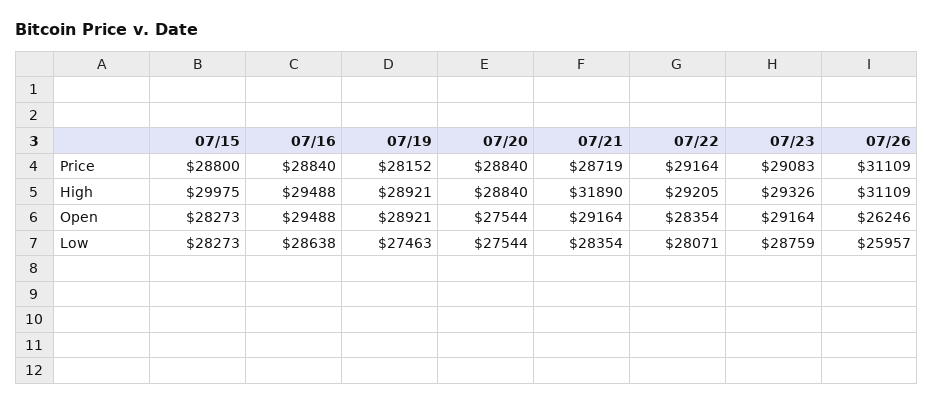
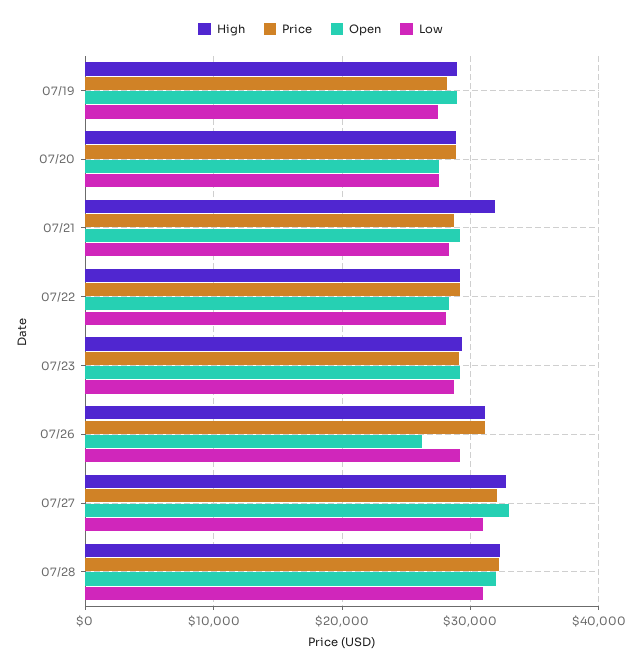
Price, 07/15: 28800 -> none
Price, 07/16: 28840 -> none
High, 07/15: 29975 -> none
High, 07/16: 29488 -> none
Open, 07/15: 28273 -> none
Open, 07/16: 29488 -> none
Low, 07/15: 28273 -> none
Low, 07/16: 28638 -> none
Low, 07/26: 25957 -> 29000
High, 07/27: none -> 33000
Price, 07/27: none -> 32000
Open, 07/27: none -> 33000
Low, 07/27: none -> 31000
High, 07/28: none -> 32000
Price, 07/28: none -> 32000
Open, 07/28: none -> 32000
Low, 07/28: none -> 31000

